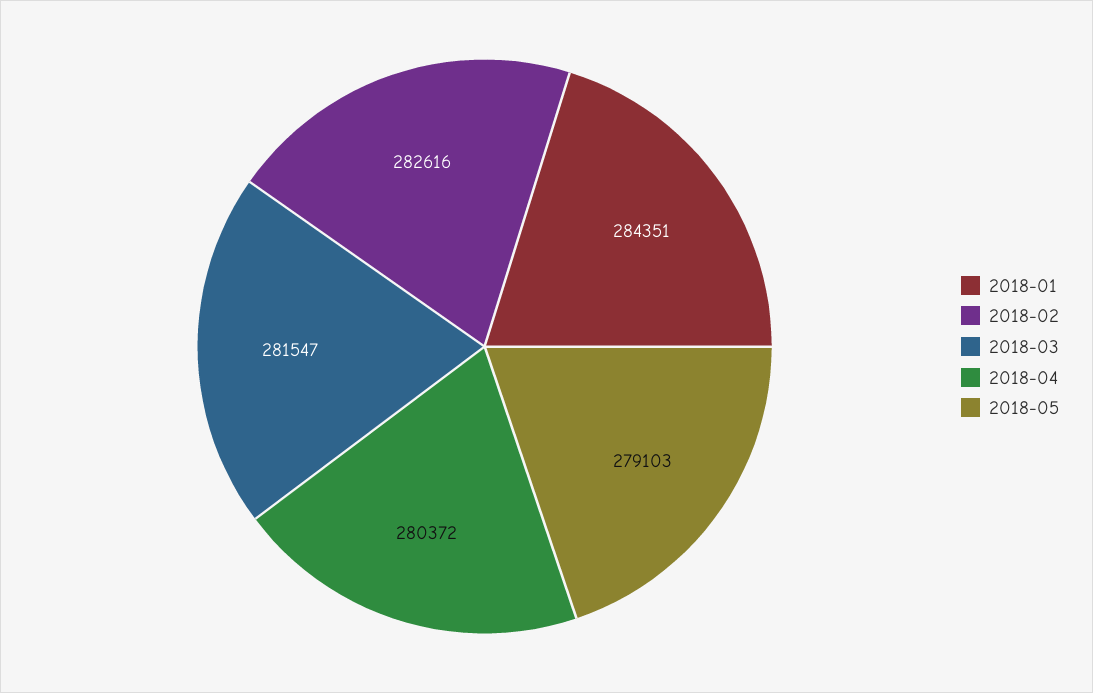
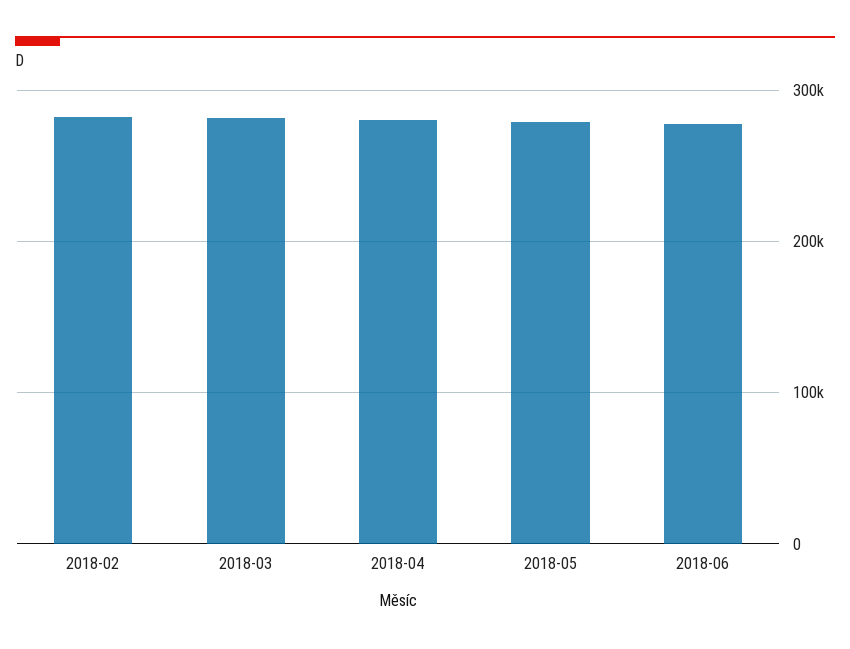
2018-01: 284351 -> none
2018-06: none -> 280000

